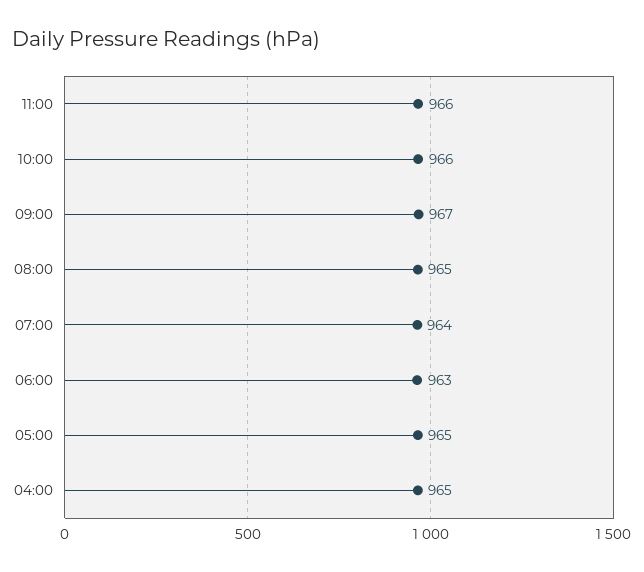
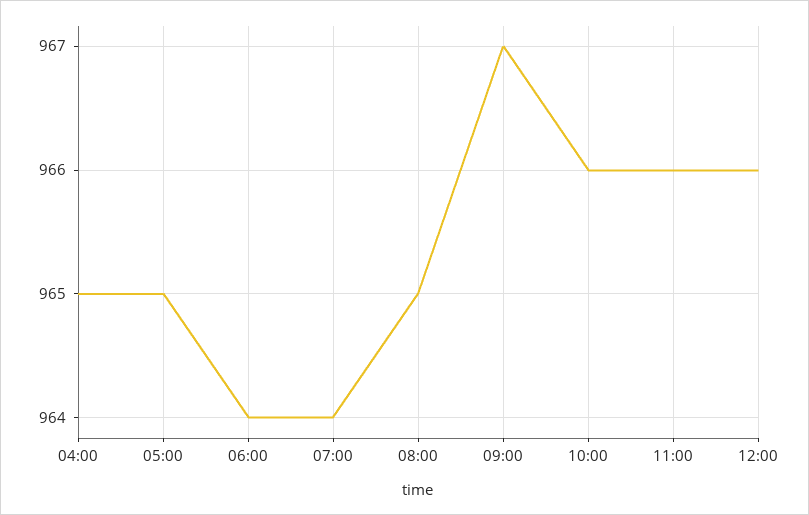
06:00: 963 -> 964
12:00: none -> 966

